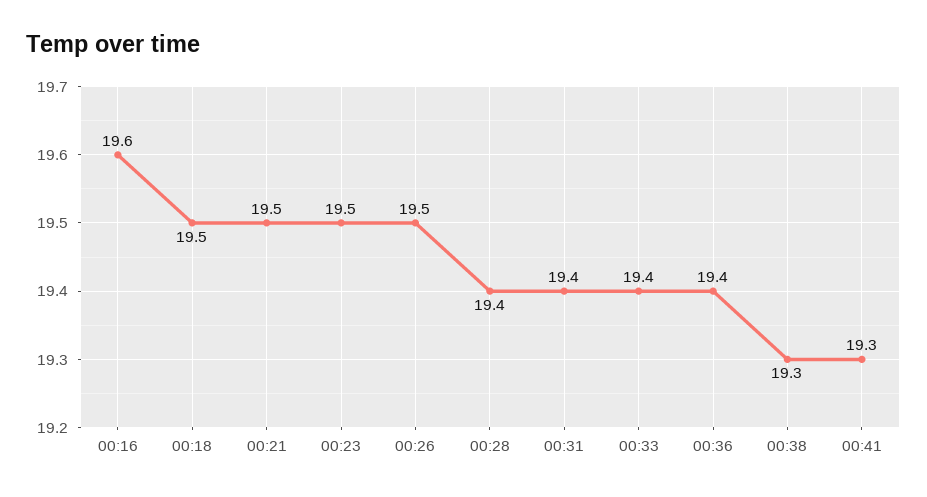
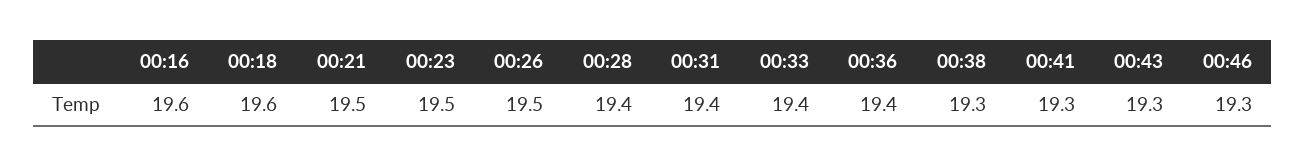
00:18: 19.5 -> 19.6
00:43: none -> 19.3
00:46: none -> 19.3

